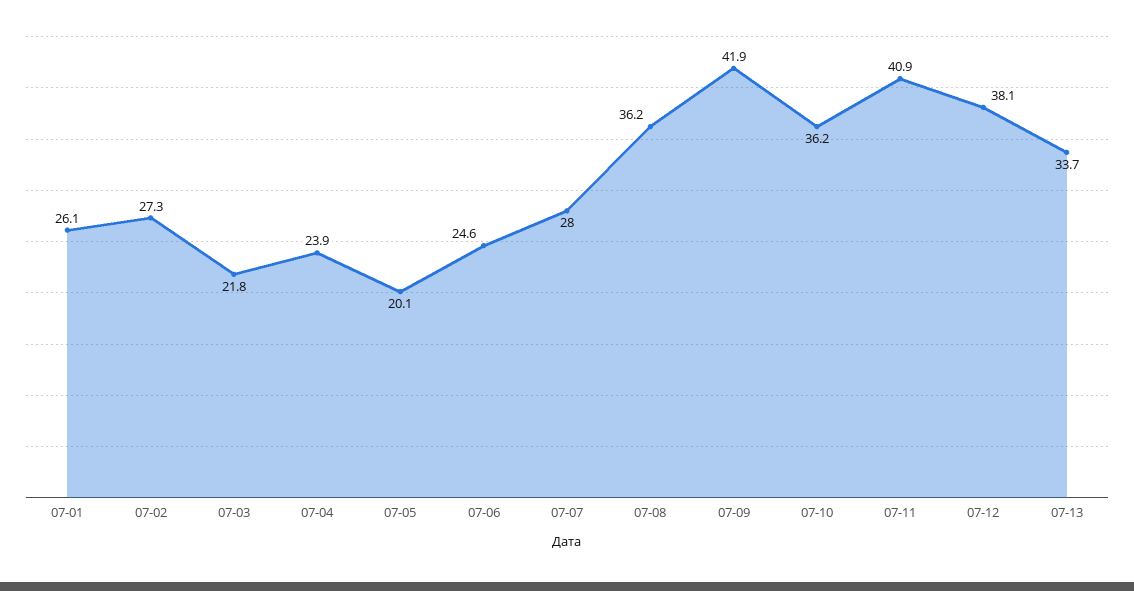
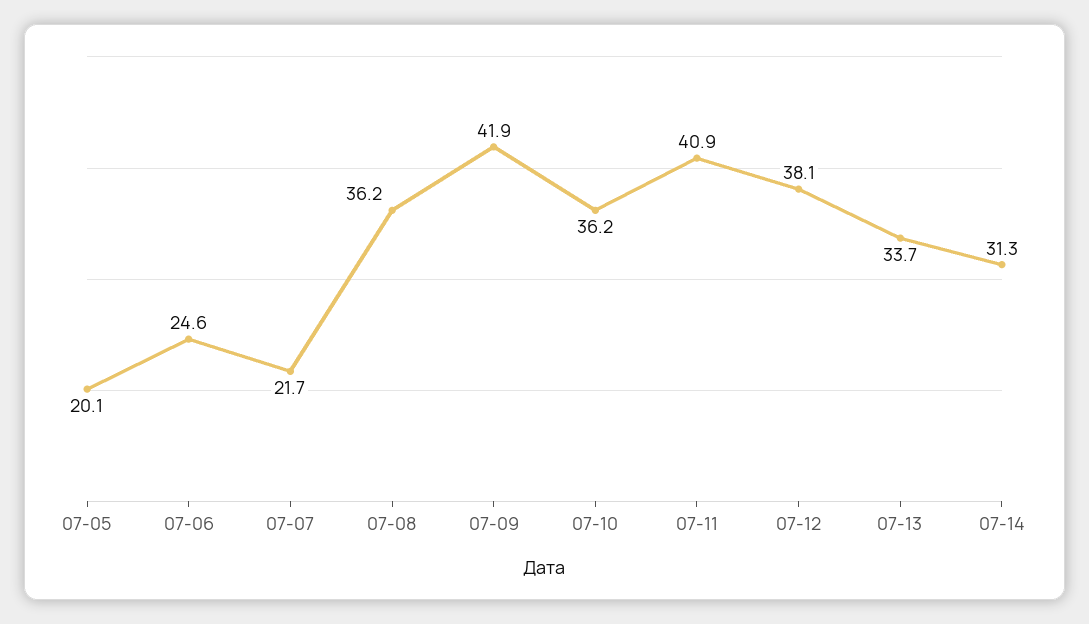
07-01: 26.1 -> none
07-02: 27.3 -> none
07-03: 21.8 -> none
07-04: 23.9 -> none
07-07: 28 -> 21.7
07-14: none -> 31.3

